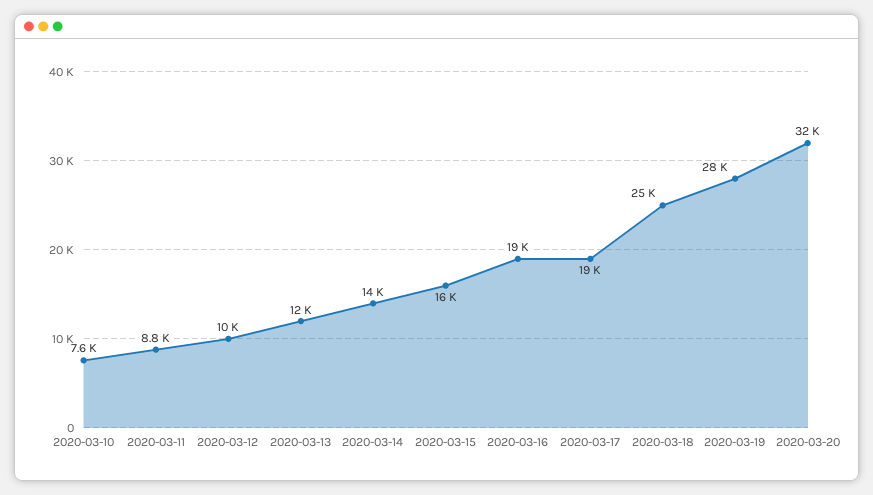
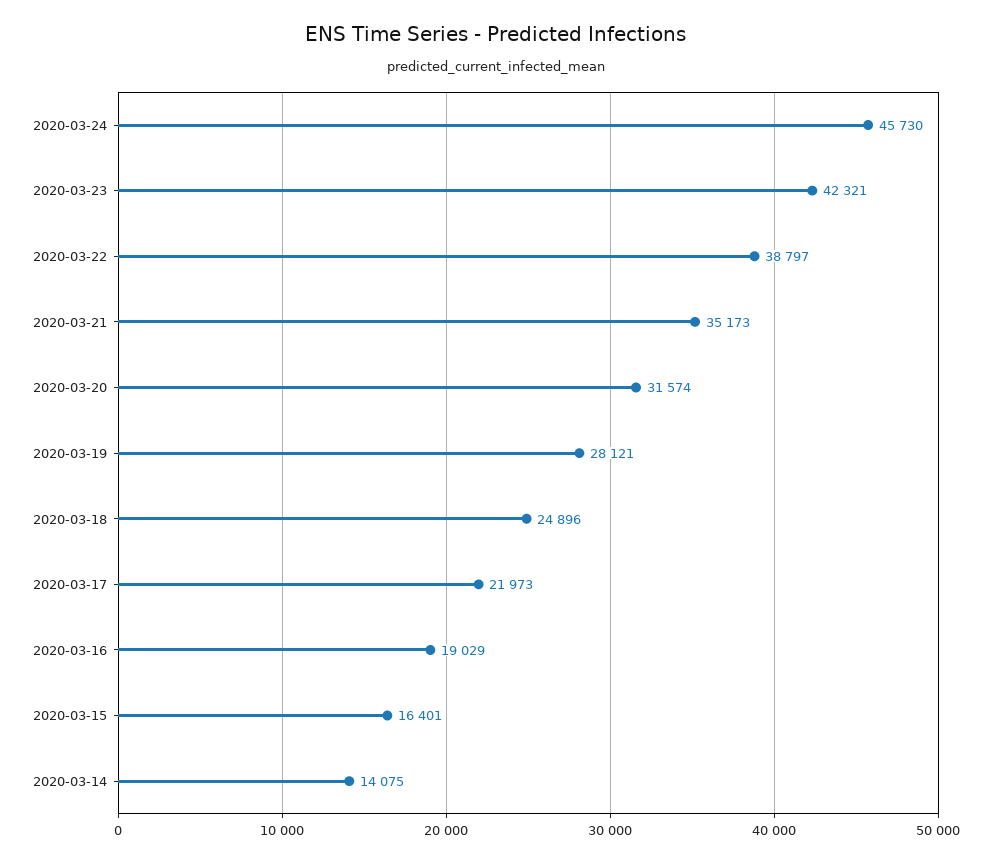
2020-03-10: 7600 -> none
2020-03-11: 8800 -> none
2020-03-12: 10000 -> none
2020-03-13: 12000 -> none
2020-03-17: 19000 -> 21973
2020-03-24: none -> 45730
2020-03-23: none -> 42321
2020-03-22: none -> 38797
2020-03-21: none -> 35173

